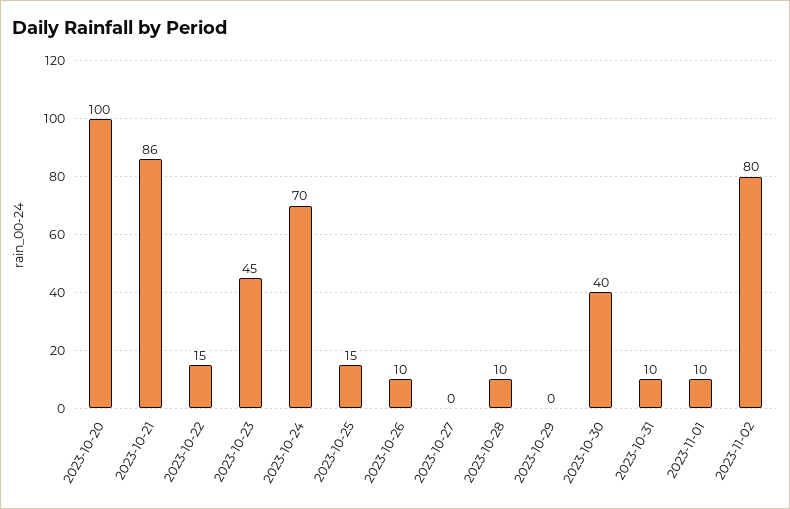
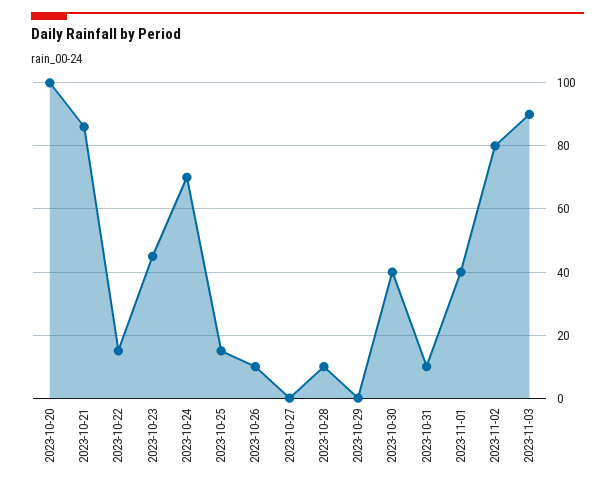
2023-11-01: 10 -> 40
2023-11-03: none -> 90

